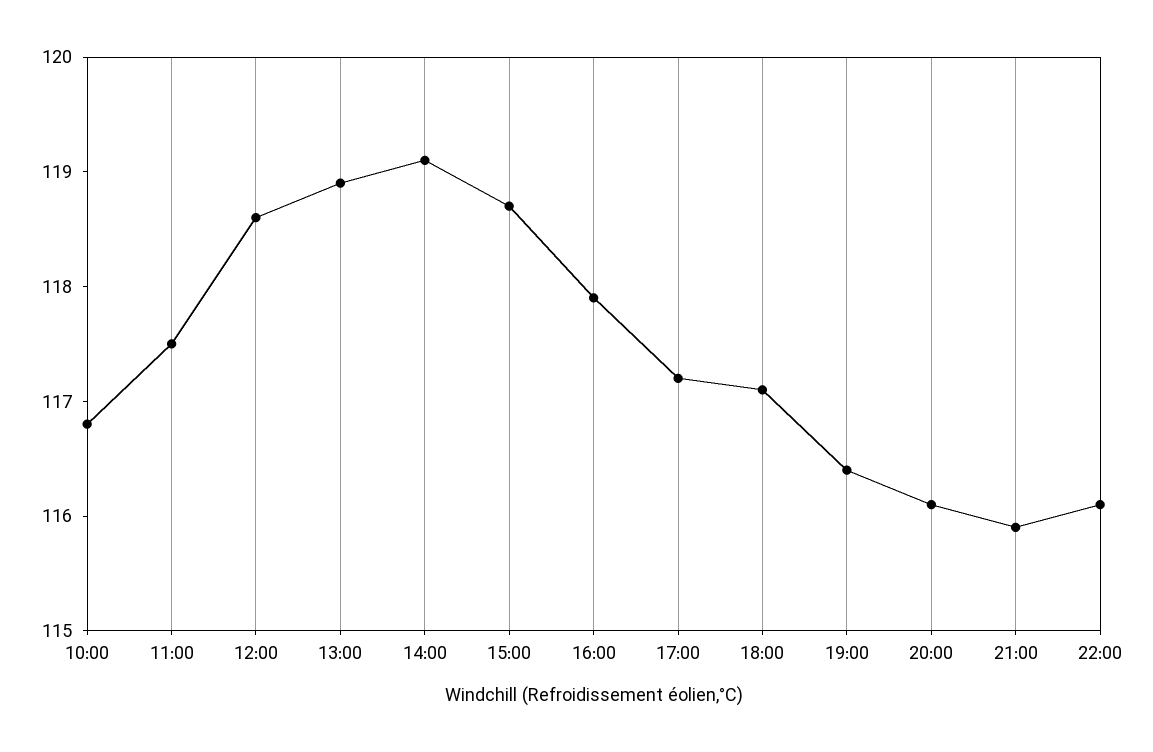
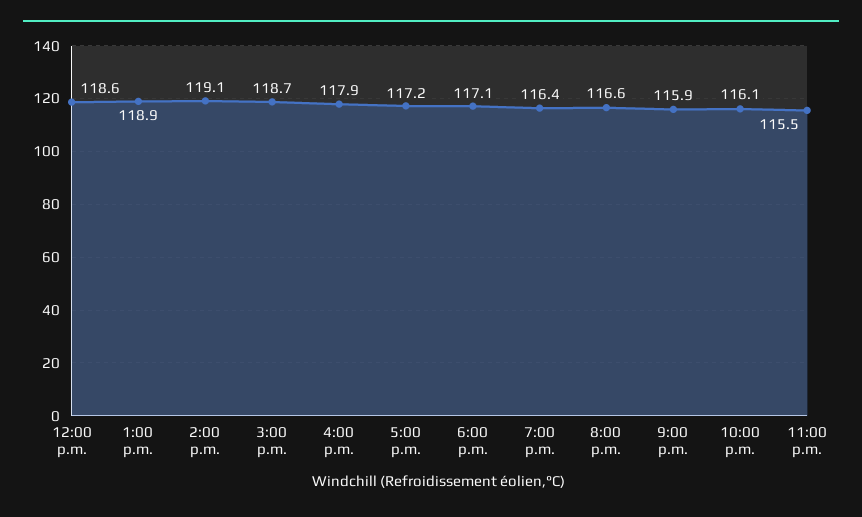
10:00: 116.8 -> none
11:00: 117.5 -> none
20:00: 116.1 -> 116.6
11:00 p.m.: none -> 115.5

